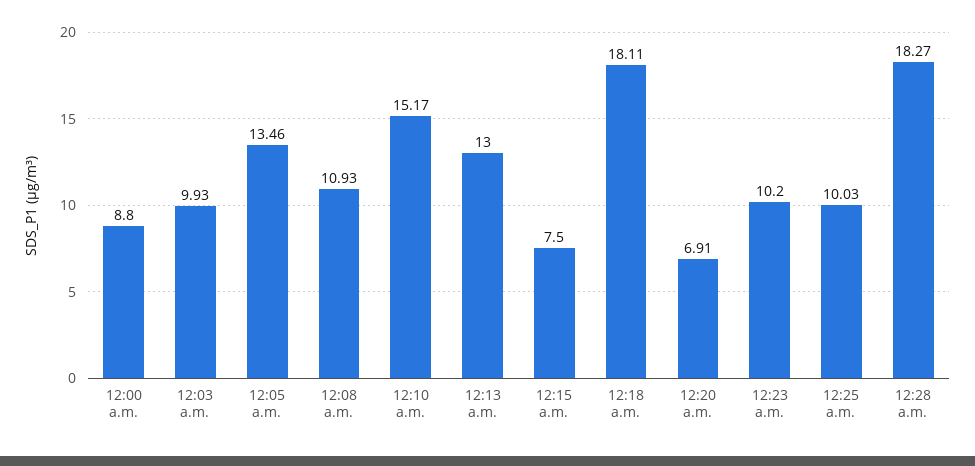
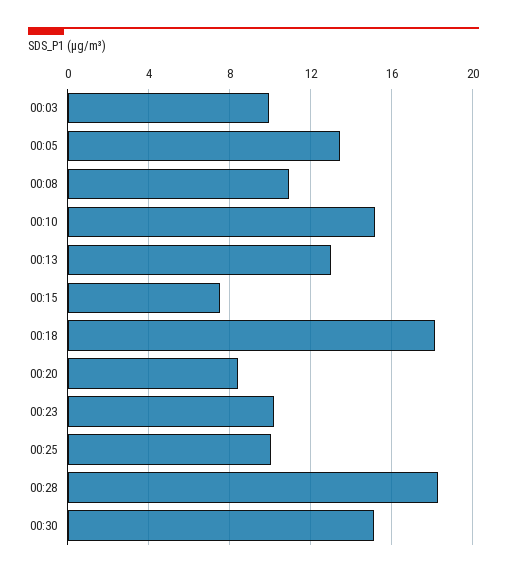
12:00 a.m.: 8.8 -> none
12:20 a.m.: 6.91 -> 8.5
00:30: none -> 15

